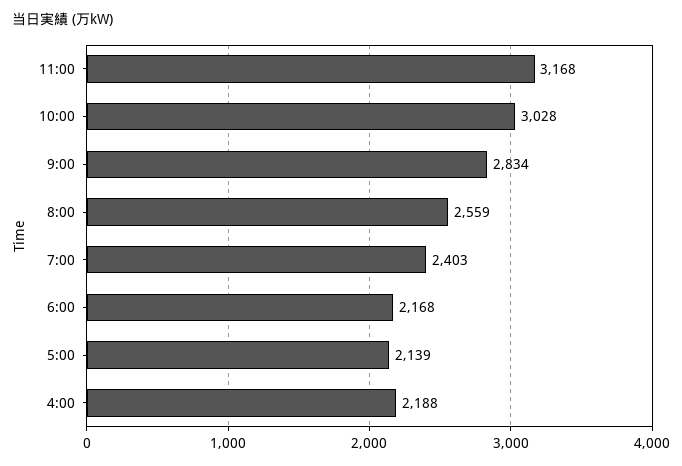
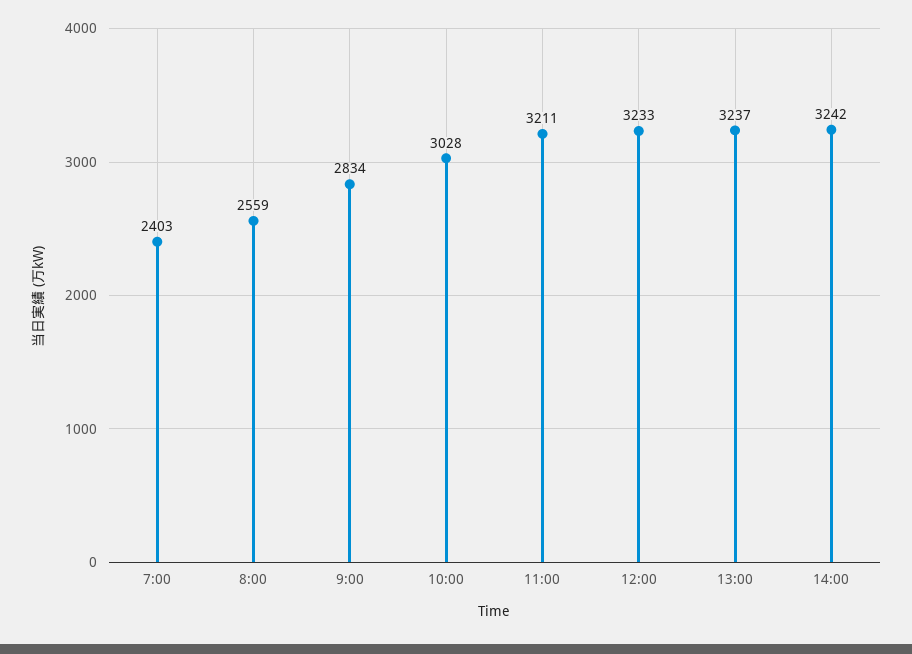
11:00: 3168 -> 3211
6:00: 2168 -> none
5:00: 2139 -> none
4:00: 2188 -> none
12:00: none -> 3233
13:00: none -> 3237
14:00: none -> 3242

